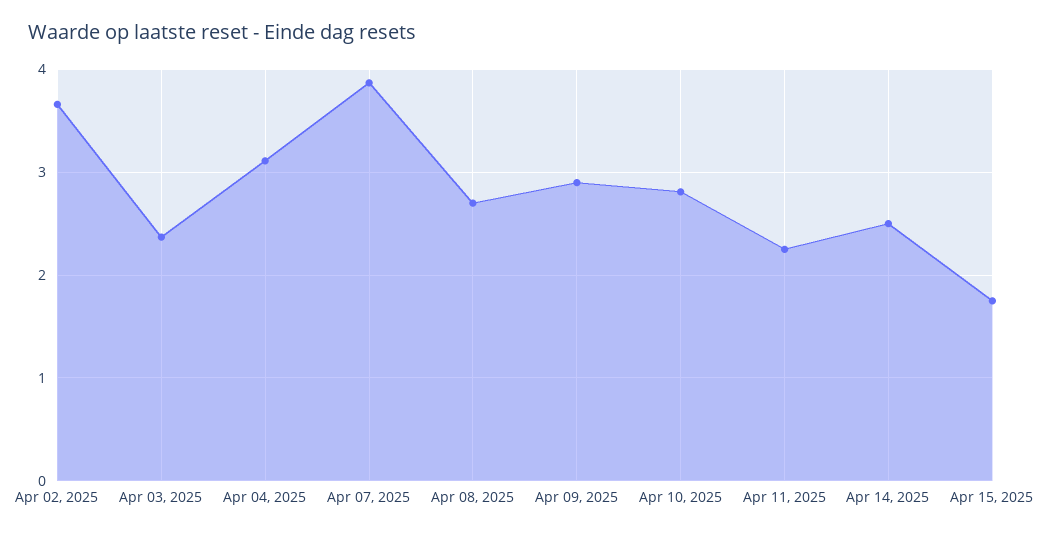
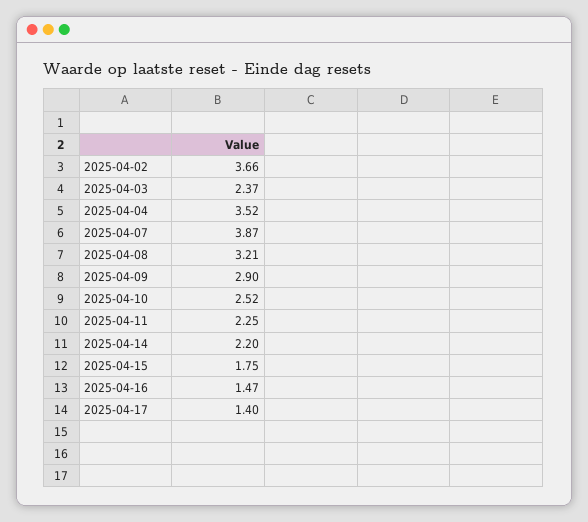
Apr 04, 2025: 3.1 -> 3.52
Apr 08, 2025: 2.7 -> 3.21
Apr 10, 2025: 2.8 -> 2.52
Apr 14, 2025: 2.5 -> 2.2
2025-04-16: none -> 1.47
2025-04-17: none -> 1.4

